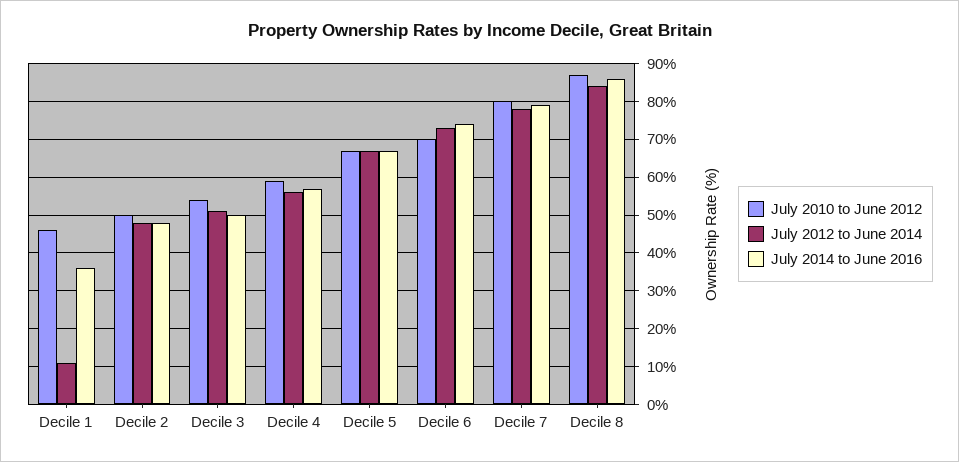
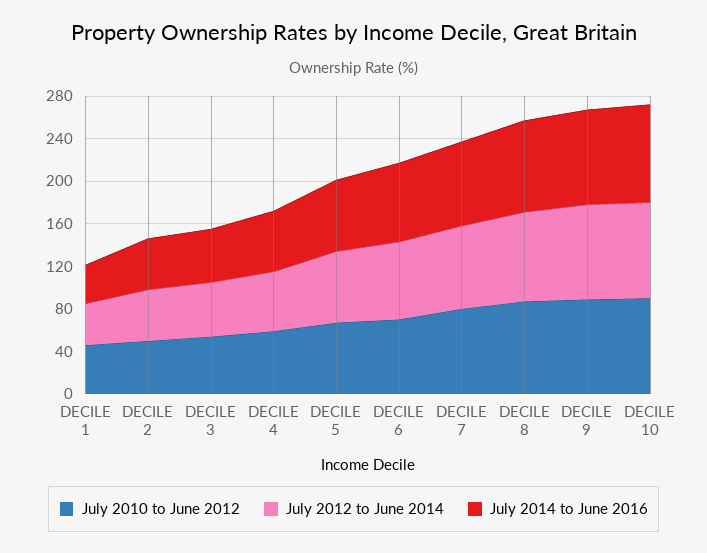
July 2012 to June 2014, Decile 1: 10 -> 40
July 2010 to June 2012, DECILE 9: none -> 90
July 2012 to June 2014, DECILE 9: none -> 90
July 2014 to June 2016, DECILE 9: none -> 90
July 2010 to June 2012, DECILE 10: none -> 90
July 2012 to June 2014, DECILE 10: none -> 90
July 2014 to June 2016, DECILE 10: none -> 90

